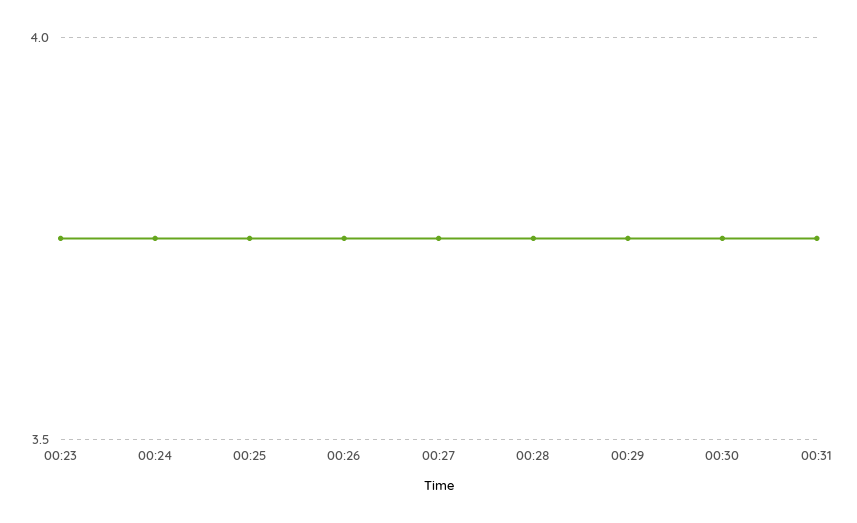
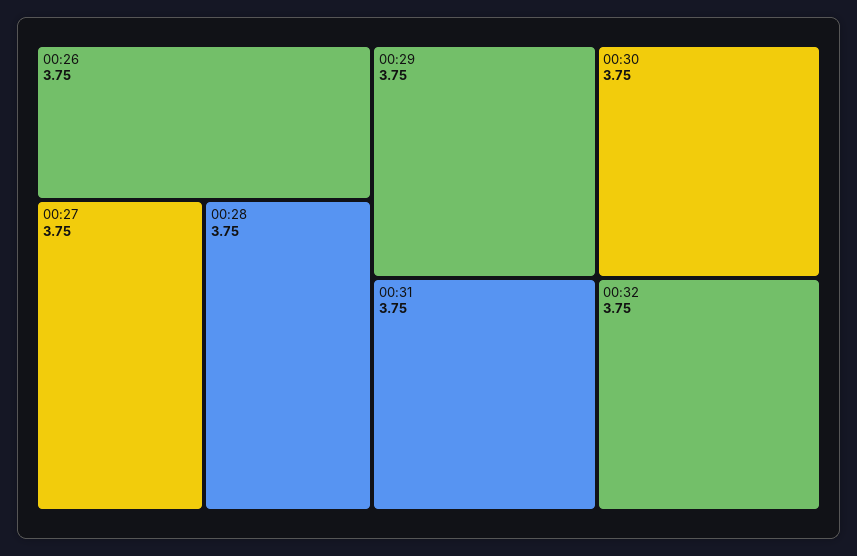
00:23: 3.75 -> none
00:24: 3.75 -> none
00:25: 3.75 -> none
00:32: none -> 3.75

